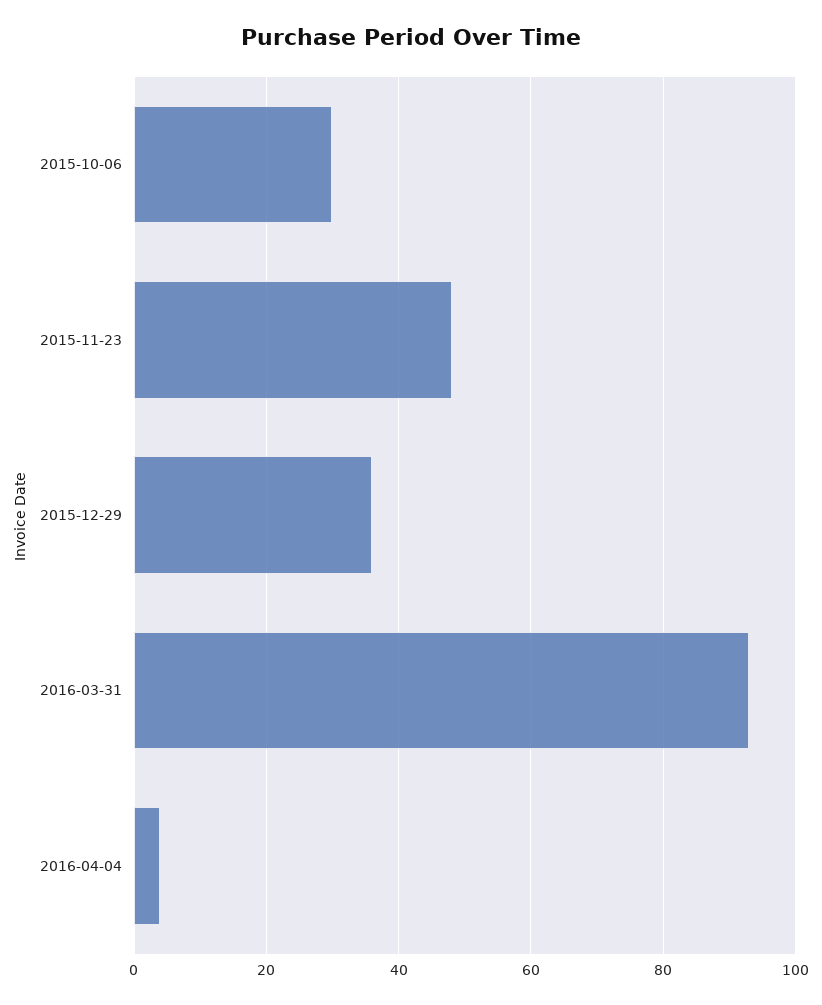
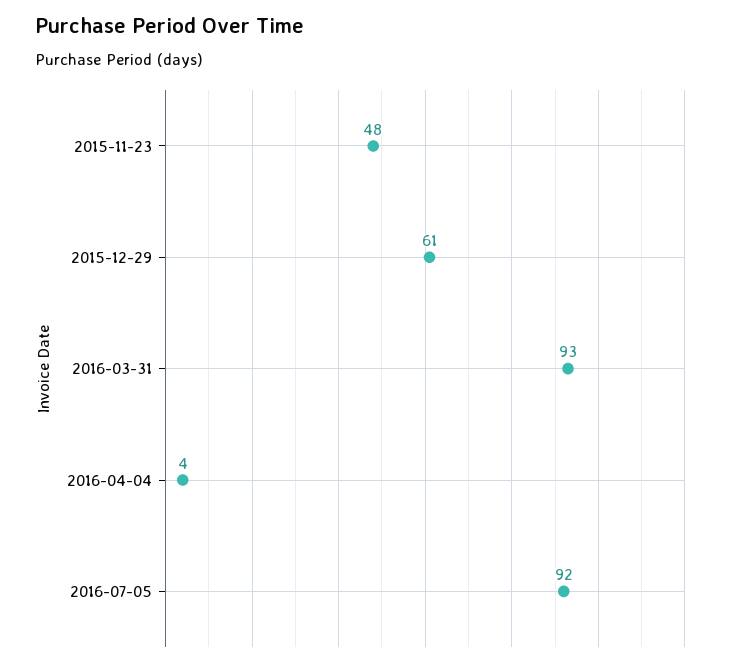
2015-10-06: 30 -> none
2015-12-29: 35 -> 61
2016-07-05: none -> 92

